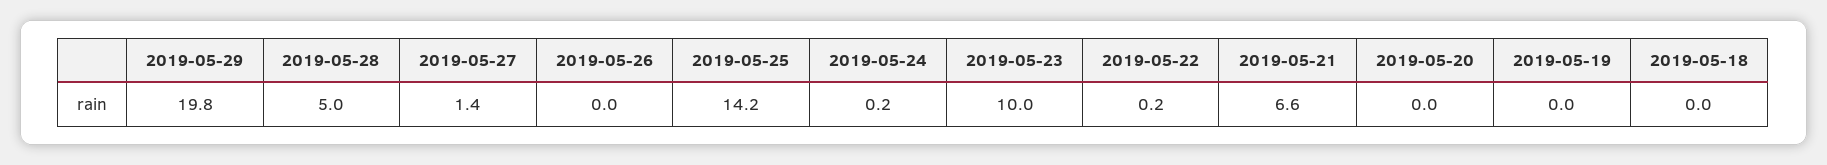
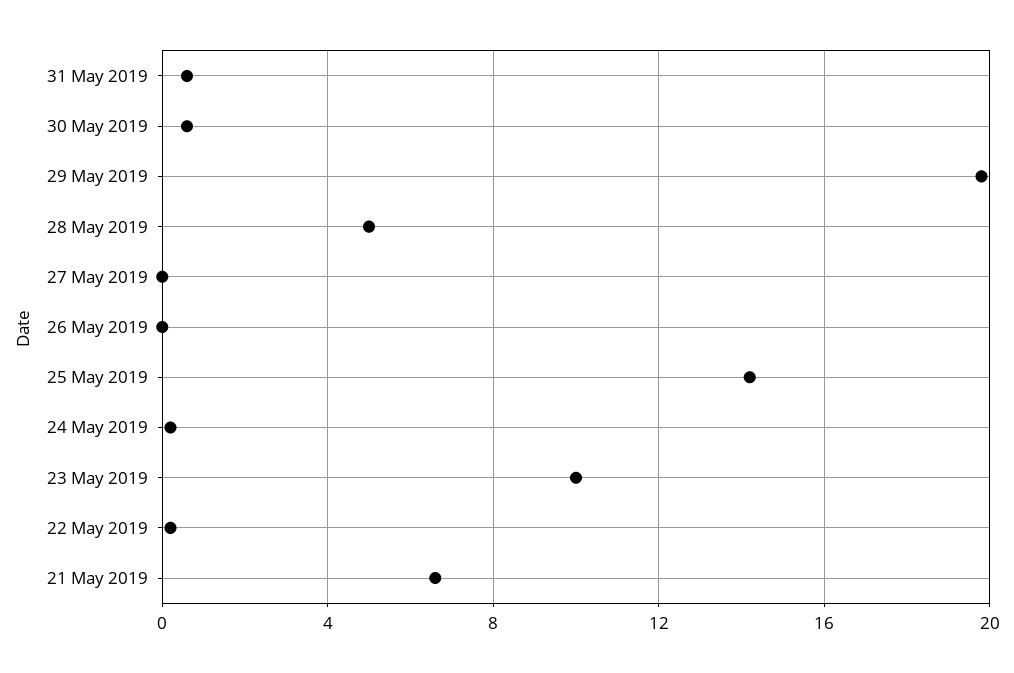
2019-05-27: 1.4 -> 0
2019-05-20: 0 -> none
2019-05-19: 0 -> none
2019-05-18: 0 -> none
31 May 2019: none -> 0.5
30 May 2019: none -> 0.5

